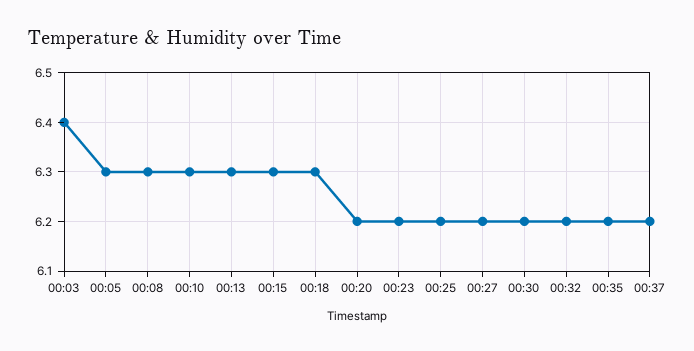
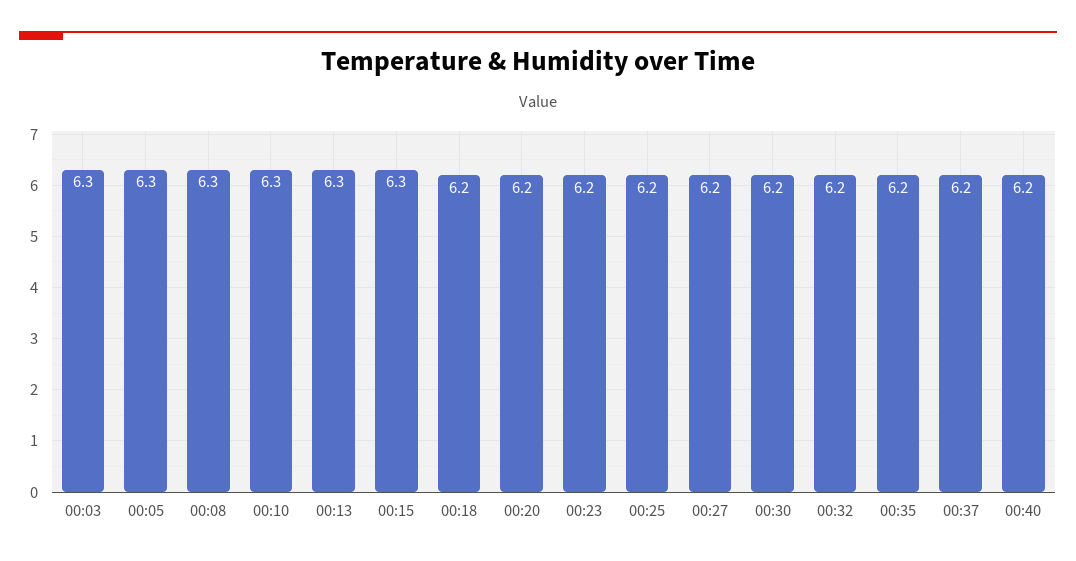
00:03: 6.4 -> 6.3
00:18: 6.3 -> 6.2
00:40: none -> 6.2

